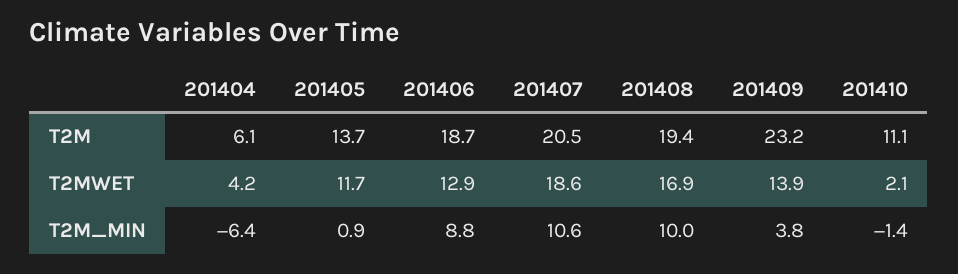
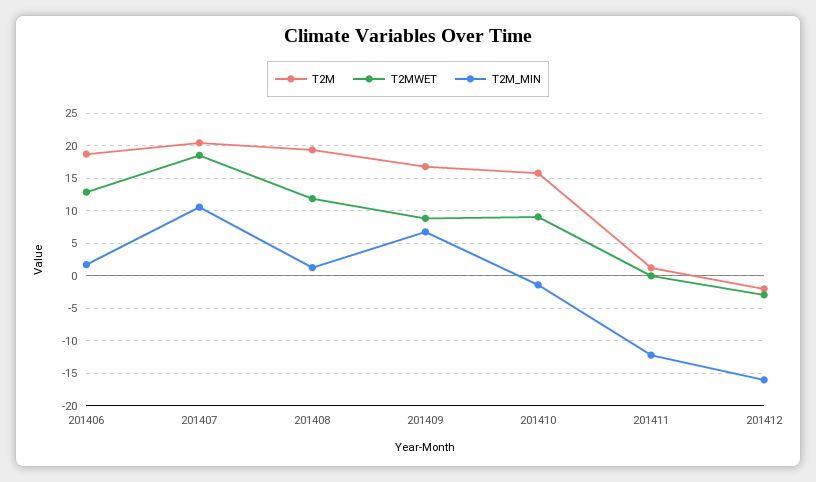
T2M, 201404: 6.1 -> none
T2M, 201405: 13.7 -> none
T2M, 201409: 23.2 -> 17
T2M, 201410: 11.1 -> 16
T2MWET, 201404: 4.2 -> none
T2MWET, 201405: 11.7 -> none
T2MWET, 201408: 16.9 -> 12
T2MWET, 201409: 13.9 -> 9
T2MWET, 201410: 2.1 -> 9
T2M_MIN, 201404: -6.4 -> none
T2M_MIN, 201405: 0.9 -> none
T2M_MIN, 201406: 8.8 -> 2
T2M_MIN, 201408: 10 -> 1
T2M_MIN, 201409: 3.8 -> 7
T2M, 201411: none -> 1
T2MWET, 201411: none -> 0
T2M_MIN, 201411: none -> -12
T2M, 201412: none -> -2
T2MWET, 201412: none -> -3
T2M_MIN, 201412: none -> -16

